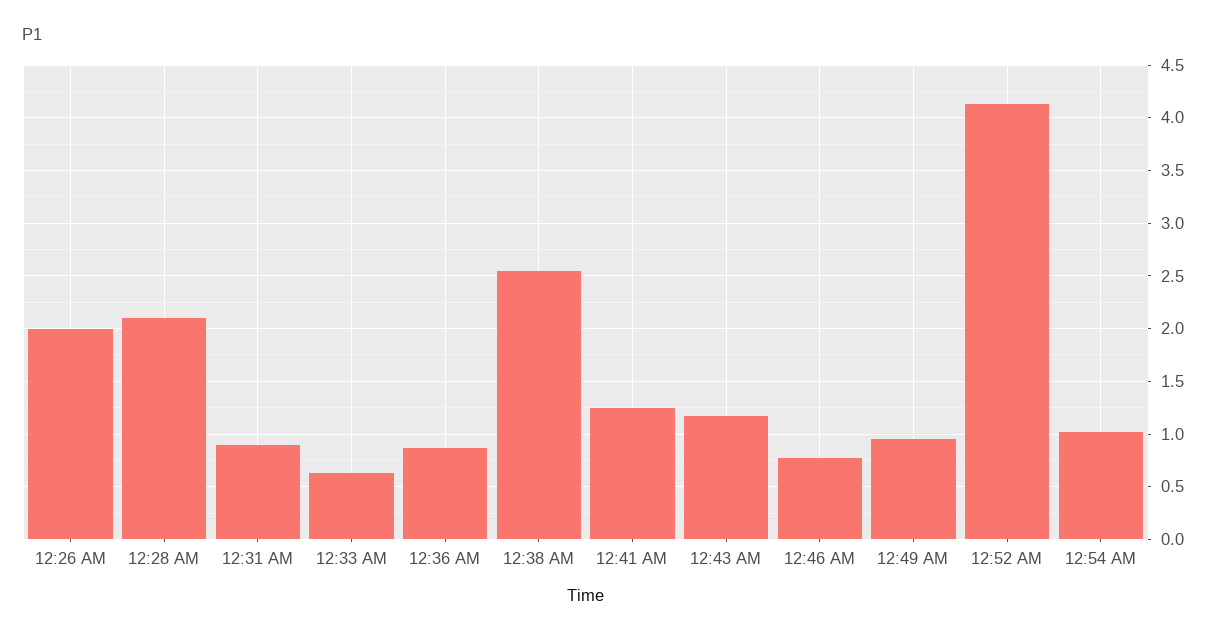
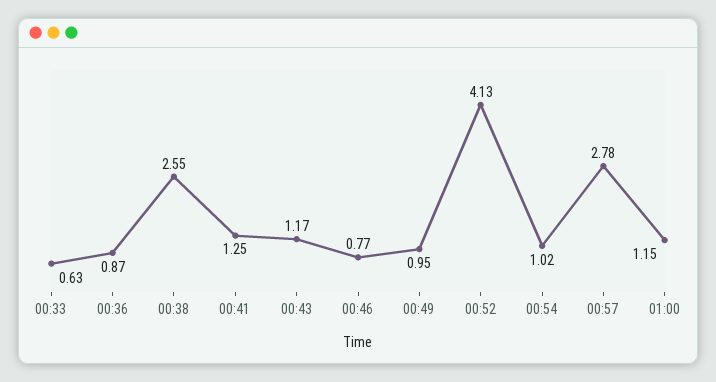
12:26 AM: 2 -> none
12:28 AM: 2.1 -> none
12:31 AM: 0.9 -> none
00:57: none -> 2.78
01:00: none -> 1.15

